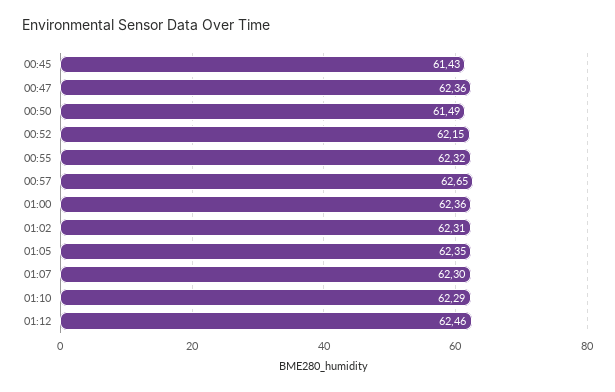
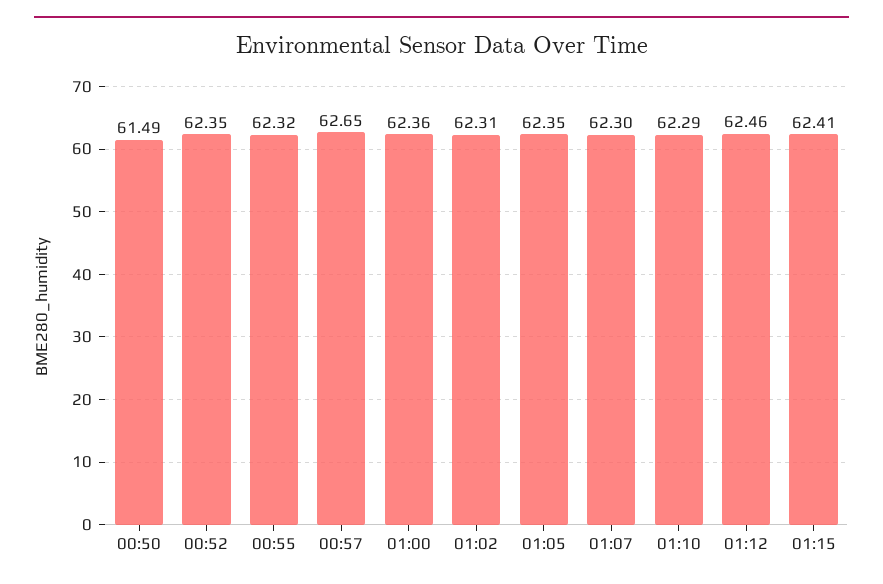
00:45: 61.43 -> none
00:47: 62.36 -> none
00:52: 62.15 -> 62.35
01:15: none -> 62.41

